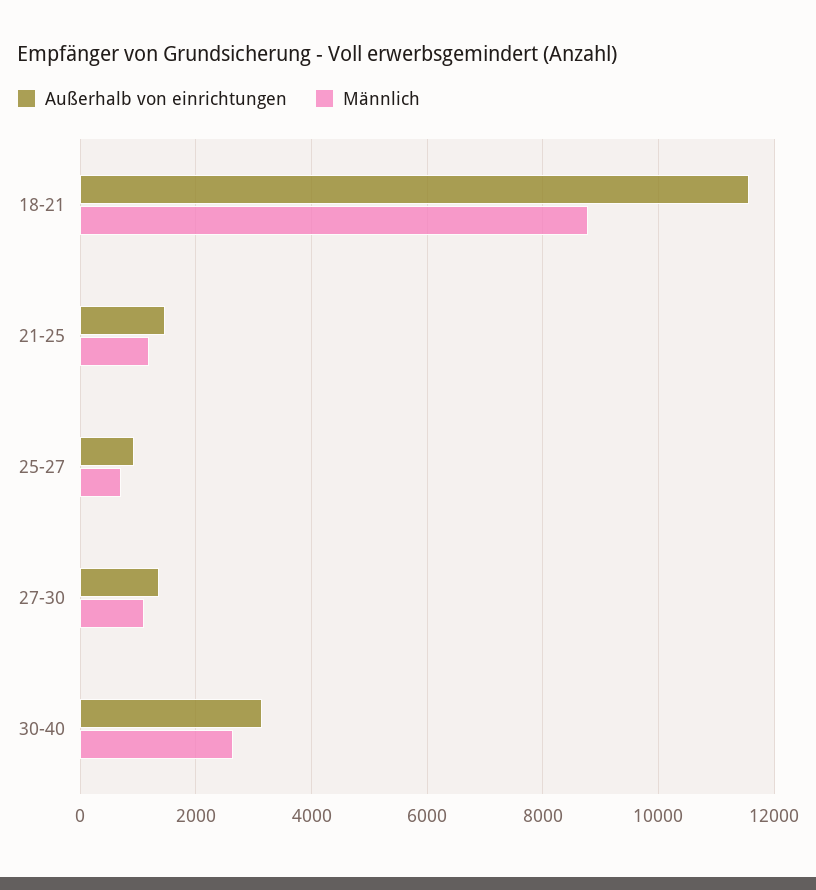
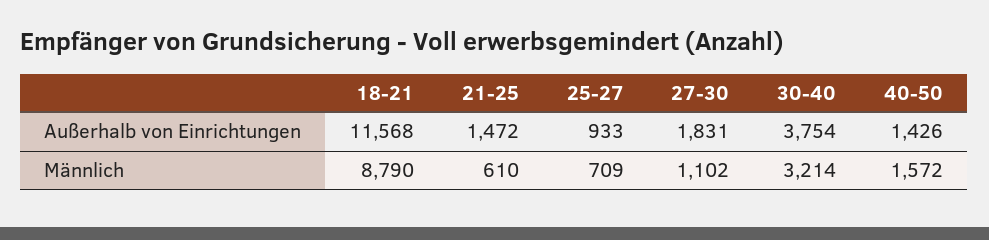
Männlich, 21-25: 1200 -> 610
Außerhalb von einrichtungen, 27-30: 1400 -> 1831
Außerhalb von einrichtungen, 30-40: 3200 -> 3754
Männlich, 30-40: 2600 -> 3214
Außerhalb von einrichtungen, 40-50: none -> 1426
Männlich, 40-50: none -> 1572

